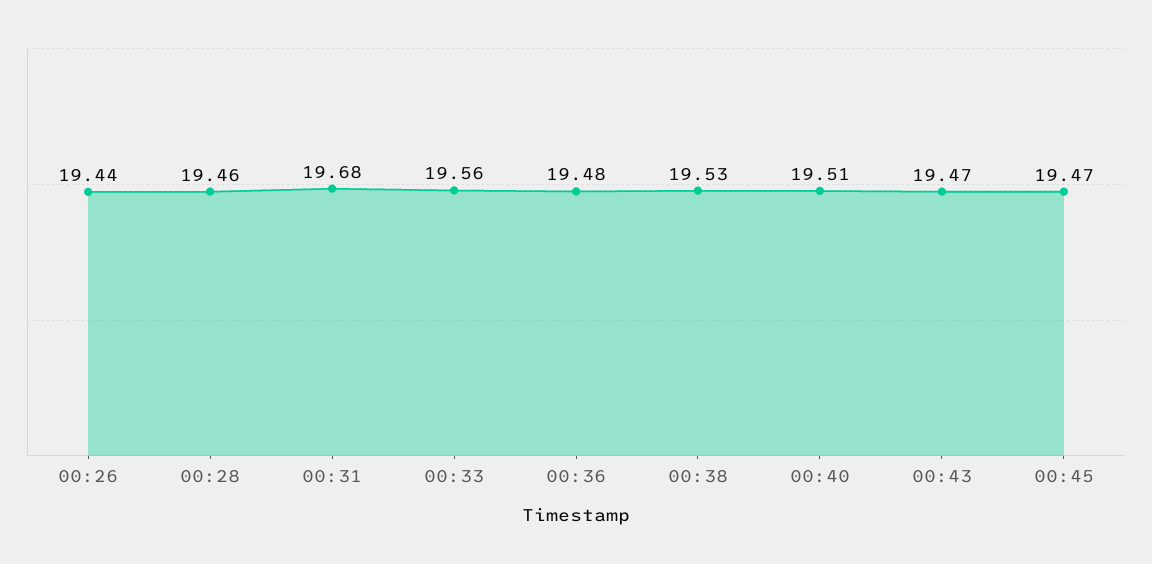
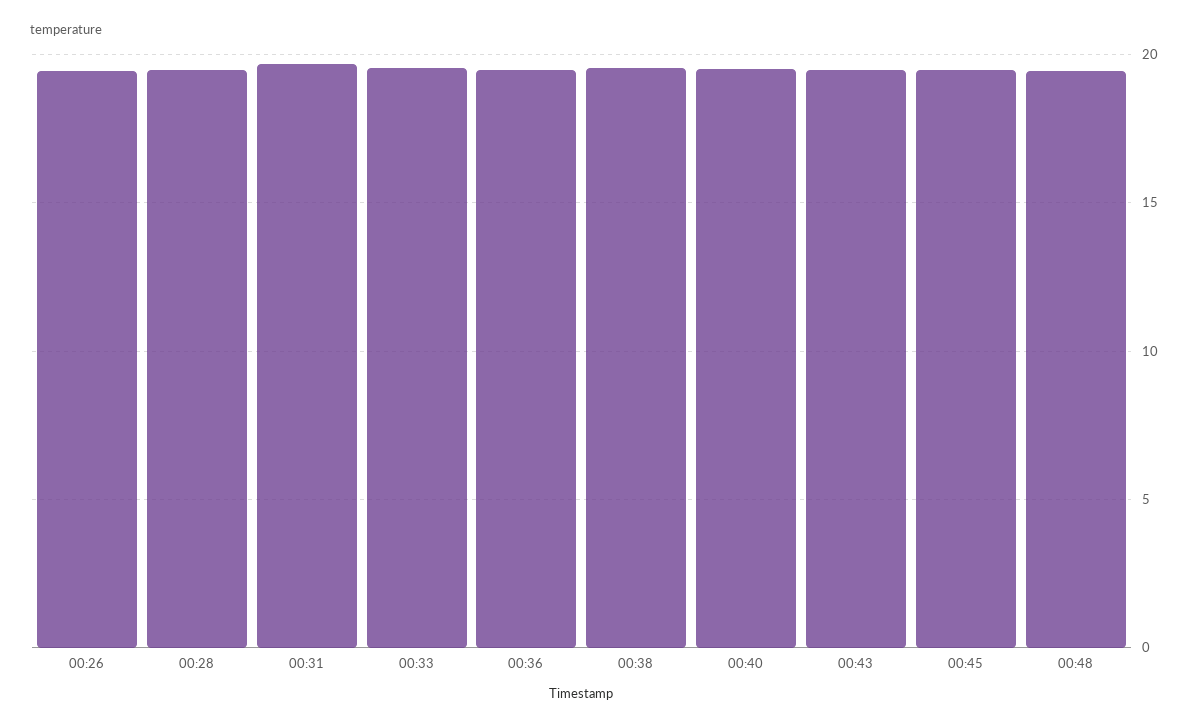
00:48: none -> 19.5

